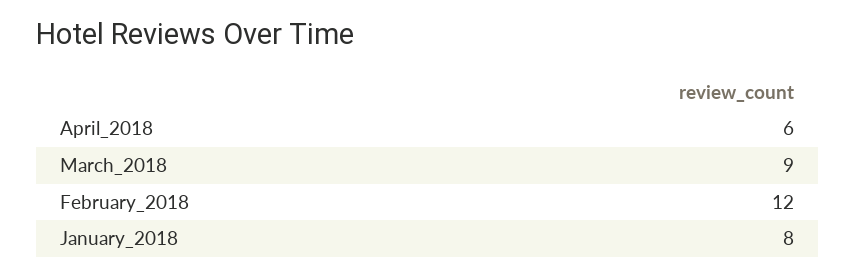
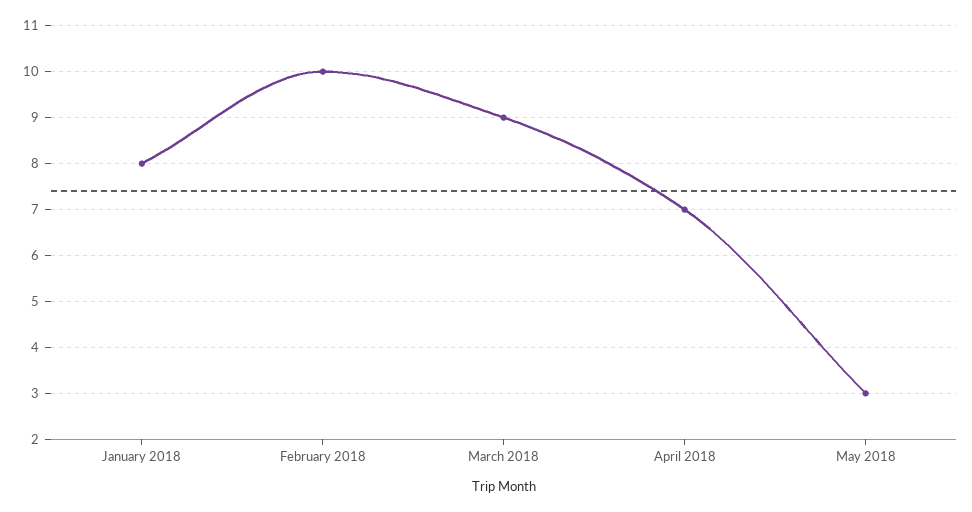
April_2018: 6 -> 7
February_2018: 12 -> 10
May 2018: none -> 3

